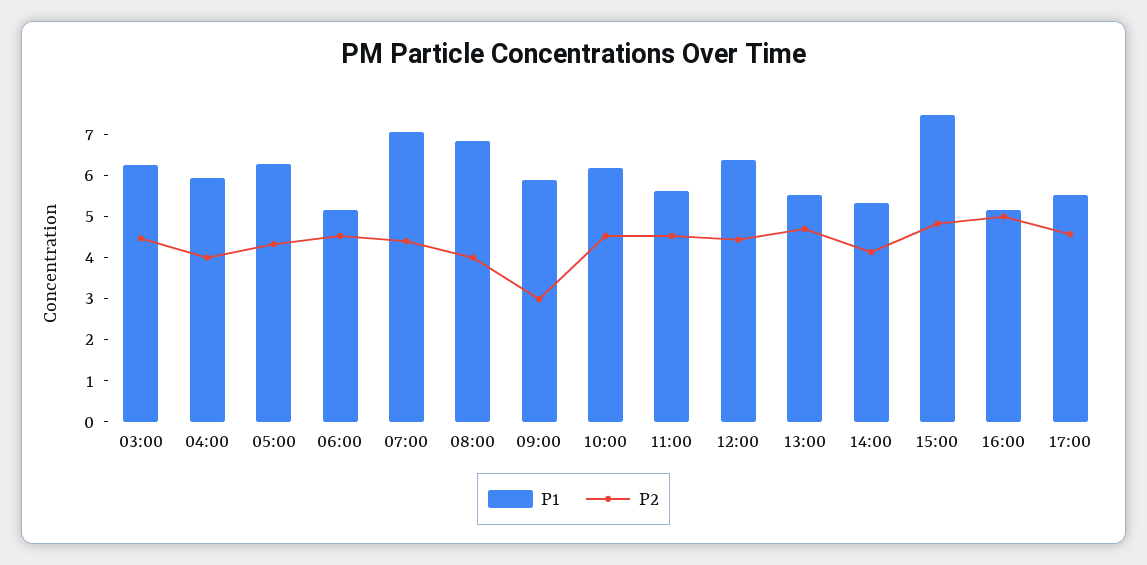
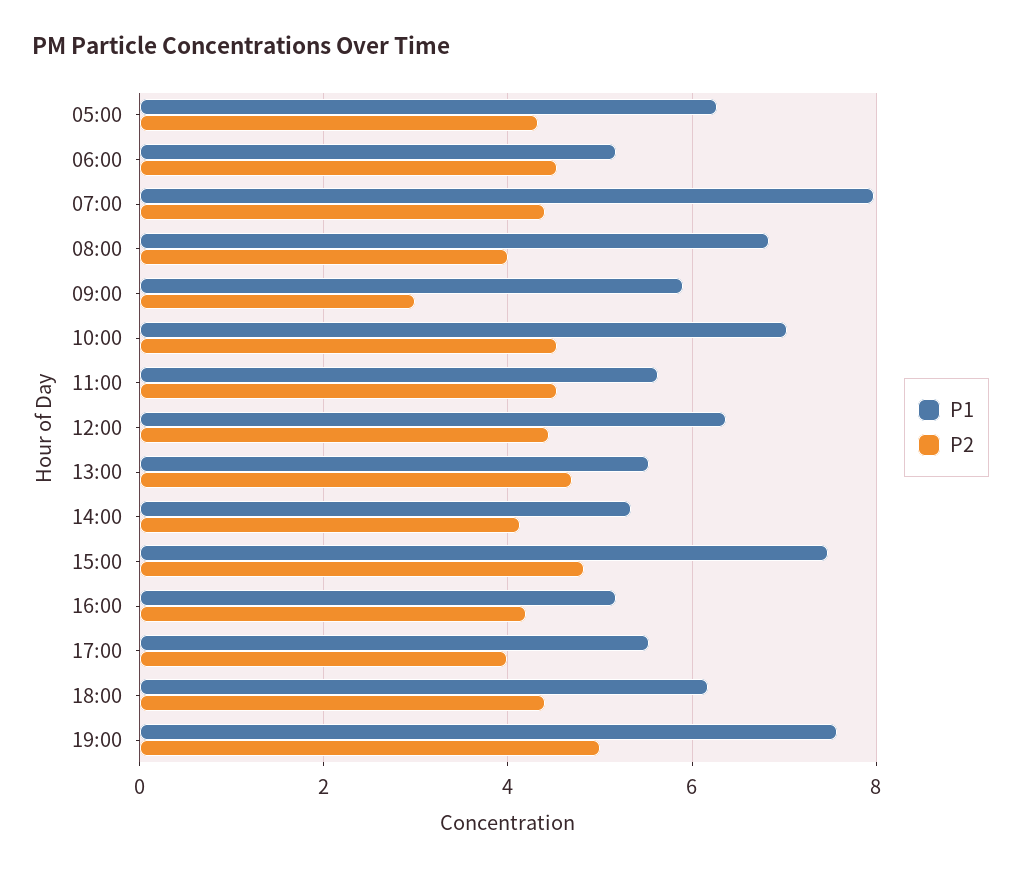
P1, 03:00: 6.2 -> none
P2, 03:00: 4.4 -> none
P1, 04:00: 6 -> none
P2, 04:00: 4 -> none
P1, 07:00: 7 -> 8
P1, 10:00: 6.2 -> 7
P2, 16:00: 5 -> 4.2
P2, 17:00: 4.6 -> 4
P1, 18:00: none -> 6.2
P2, 18:00: none -> 4.4
P1, 19:00: none -> 7.6
P2, 19:00: none -> 5

